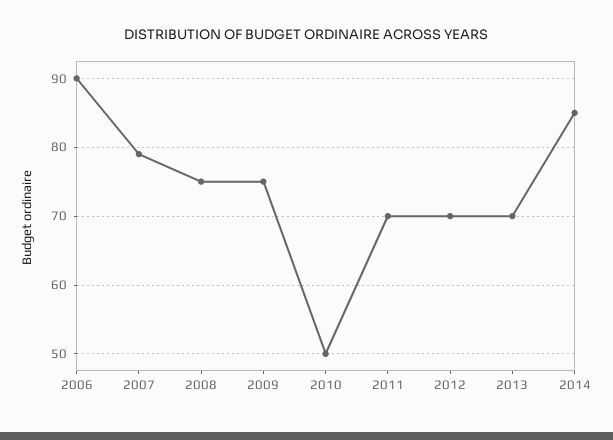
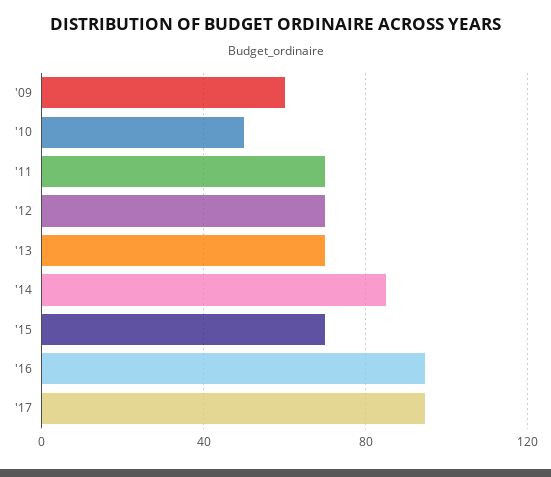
2006: 90 -> none
2007: 79 -> none
2008: 75 -> none
2009: 75 -> 60
'15: none -> 70
'16: none -> 95
'17: none -> 95

